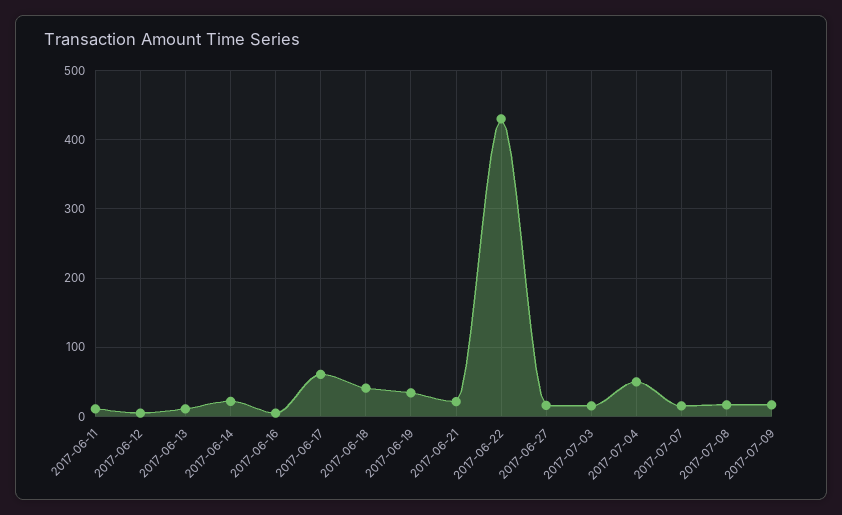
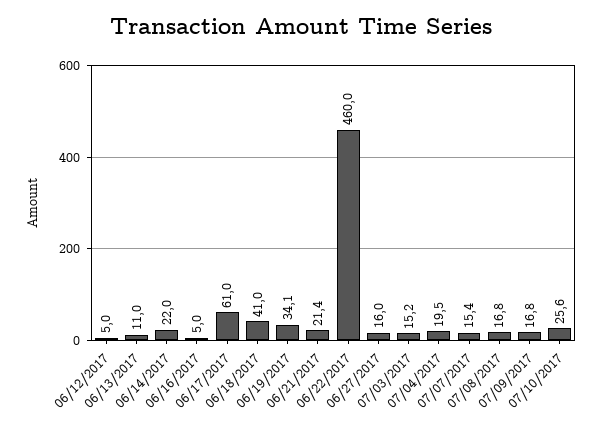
2017-06-11: 10 -> none
2017-06-22: 430 -> 460
2017-07-04: 50 -> 19.5
07/10/2017: none -> 25.6

